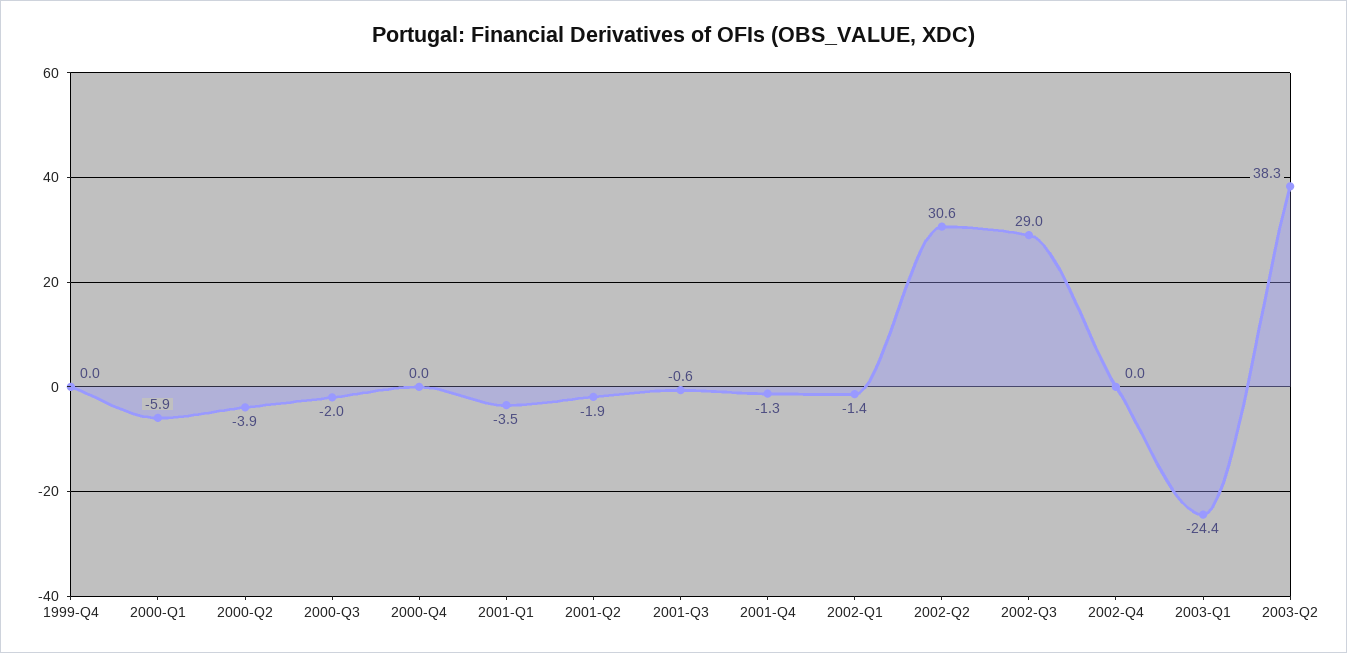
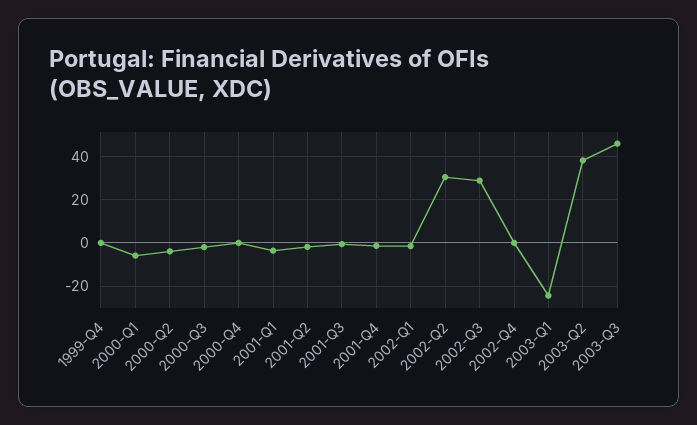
2003-Q3: none -> 45

